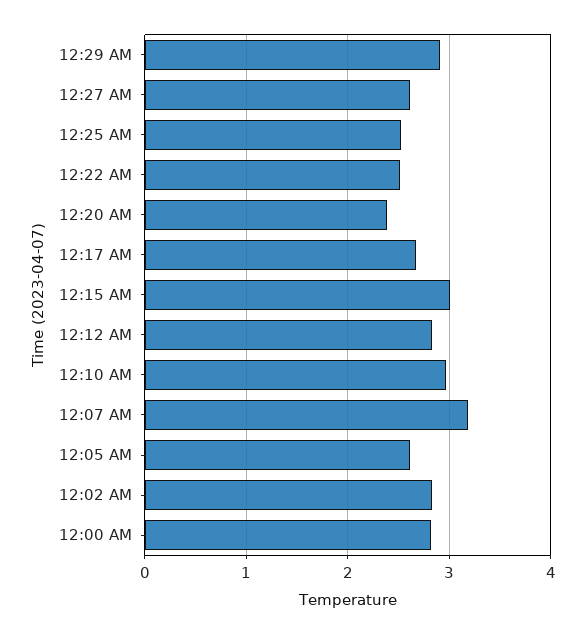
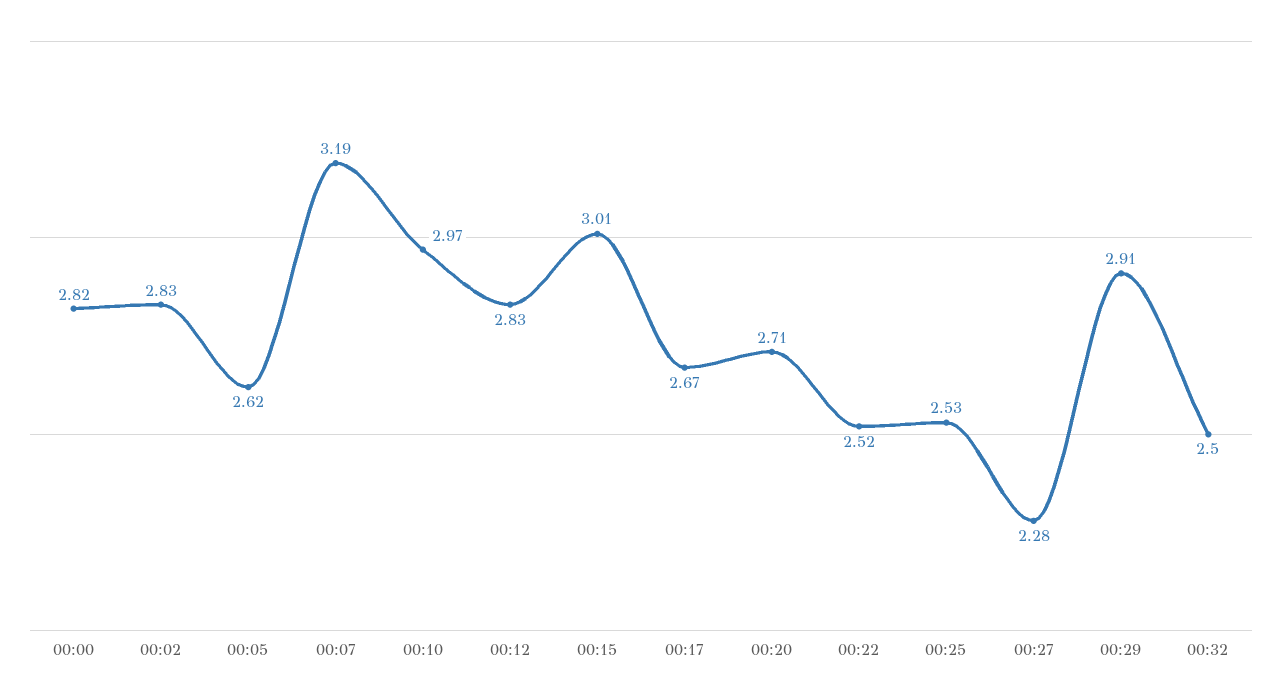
12:27 AM: 2.6 -> 2.28
12:20 AM: 2.4 -> 2.71
00:32: none -> 2.5

